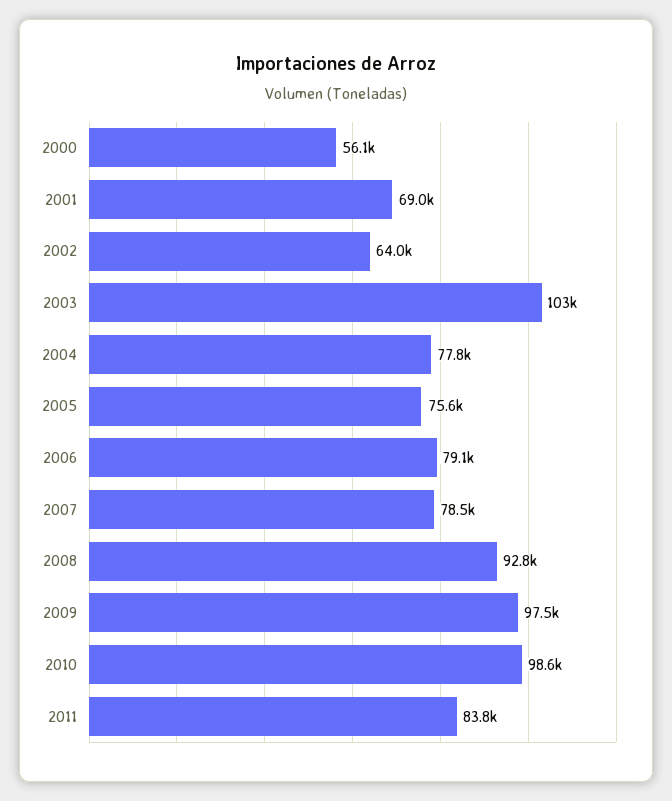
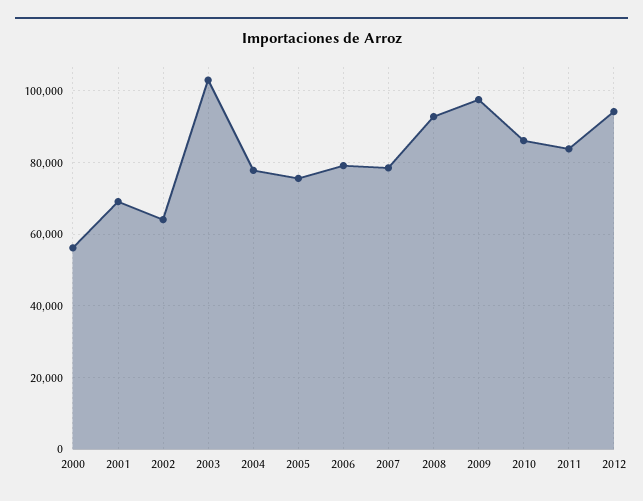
2010: 98600 -> 86000
2012: none -> 94000

